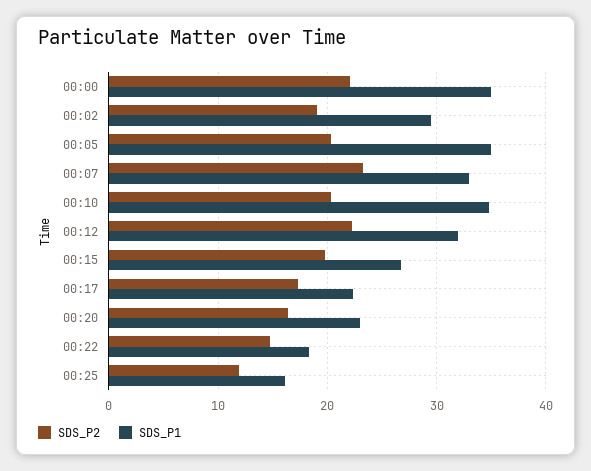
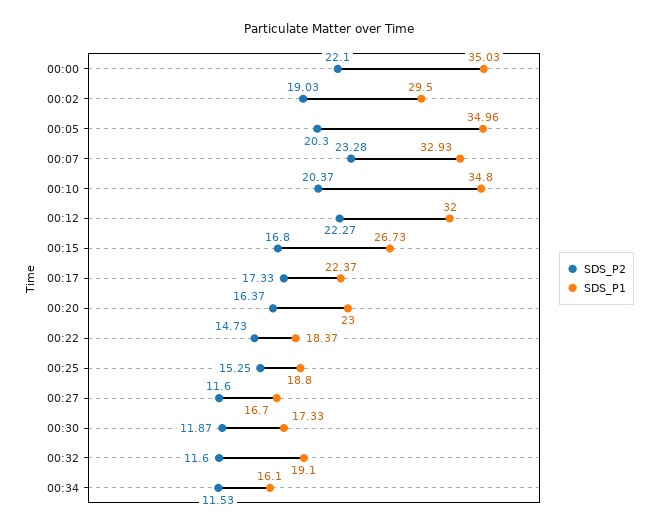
SDS_P2, 00:15: 20 -> 16.8
SDS_P2, 00:25: 12 -> 15.25
SDS_P1, 00:25: 16 -> 18.8
SDS_P2, 00:27: none -> 11.6
SDS_P1, 00:27: none -> 16.7
SDS_P2, 00:30: none -> 11.87
SDS_P1, 00:30: none -> 17.33
SDS_P2, 00:32: none -> 11.6
SDS_P1, 00:32: none -> 19.1
SDS_P2, 00:34: none -> 11.53
SDS_P1, 00:34: none -> 16.1

